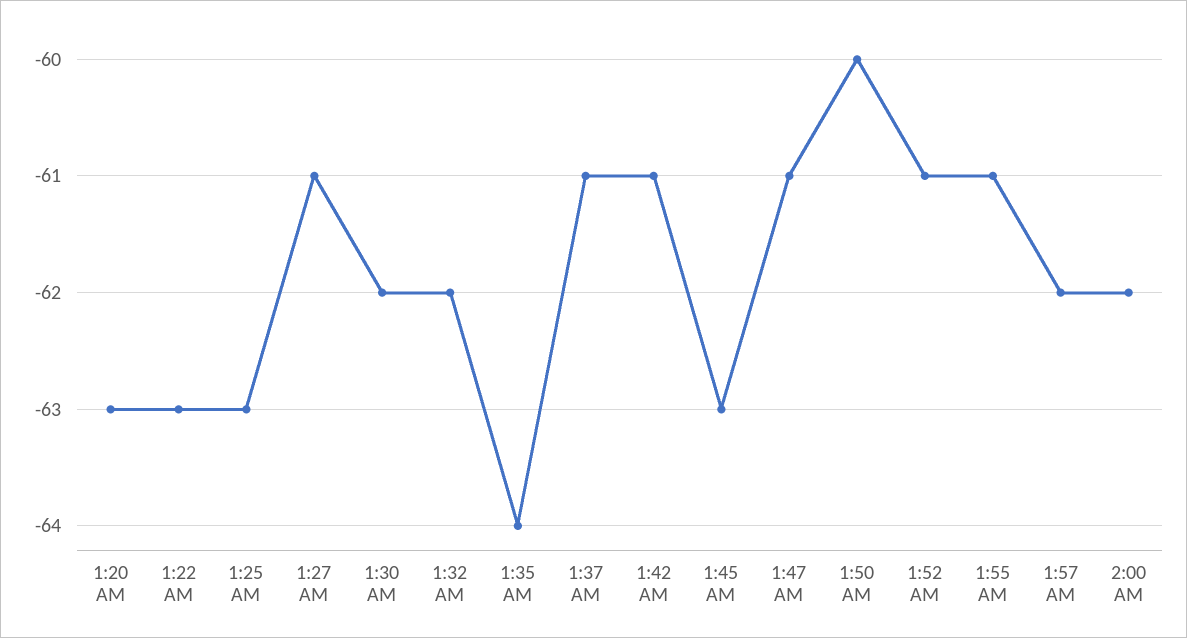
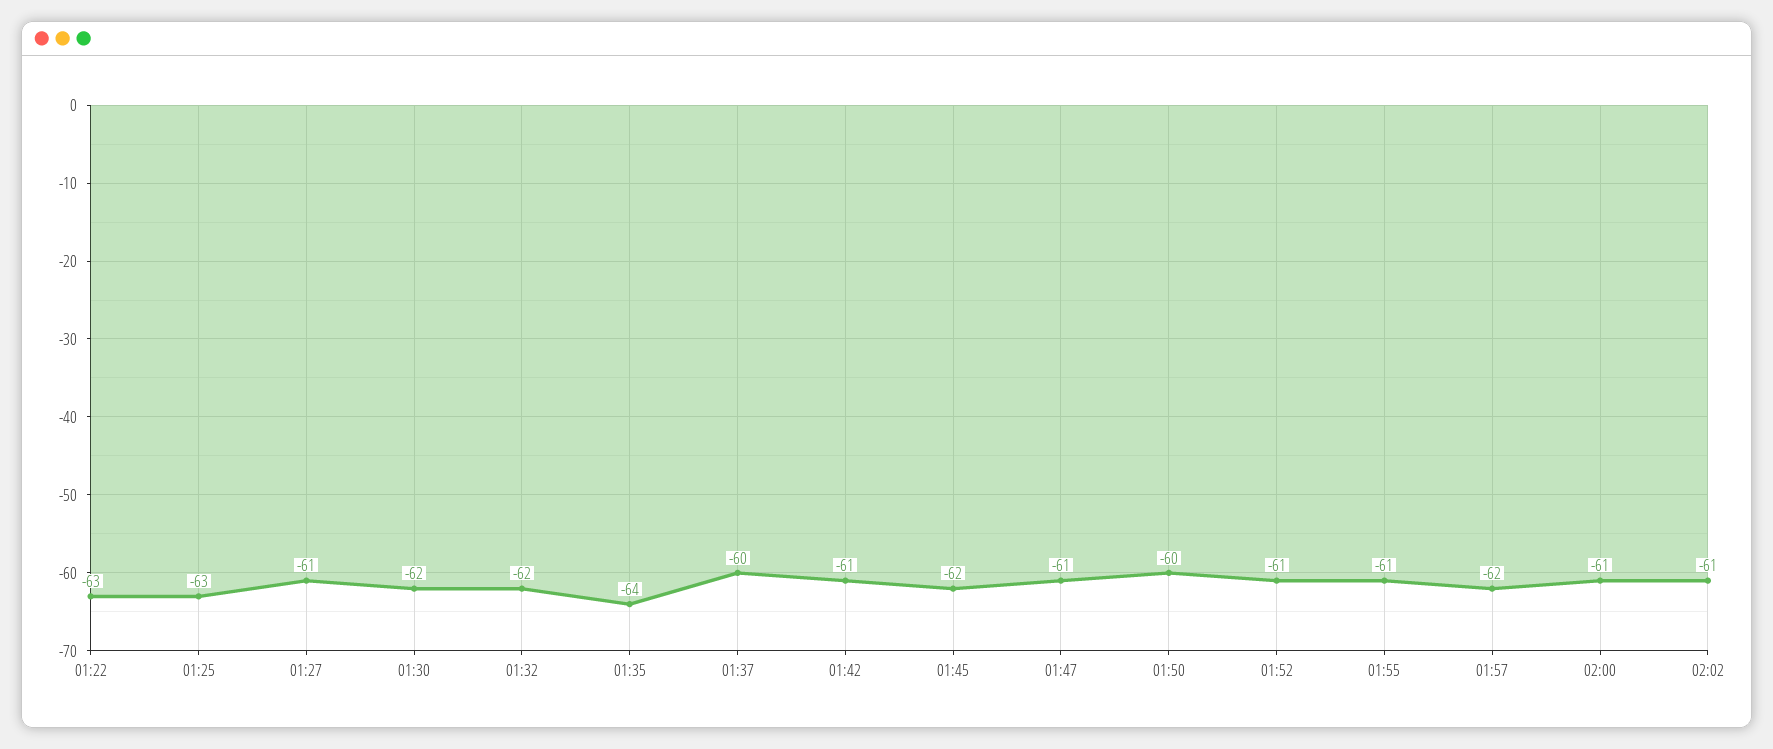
1:20 AM: -63 -> none
1:37 AM: -61 -> -60
1:45 AM: -63 -> -62
2:00 AM: -62 -> -61
02:02: none -> -61

